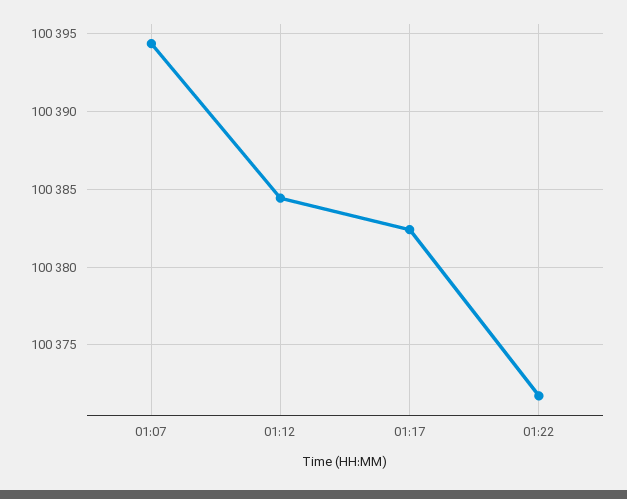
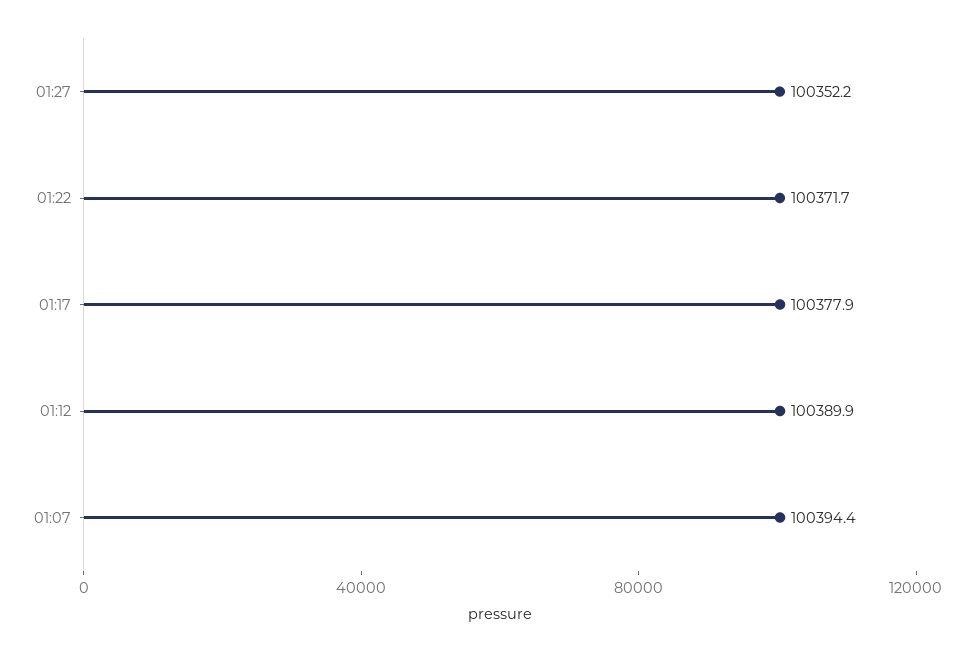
01:12: 100384.5 -> 100389.9
01:17: 100382.5 -> 100377.9
01:27: none -> 100352.2

